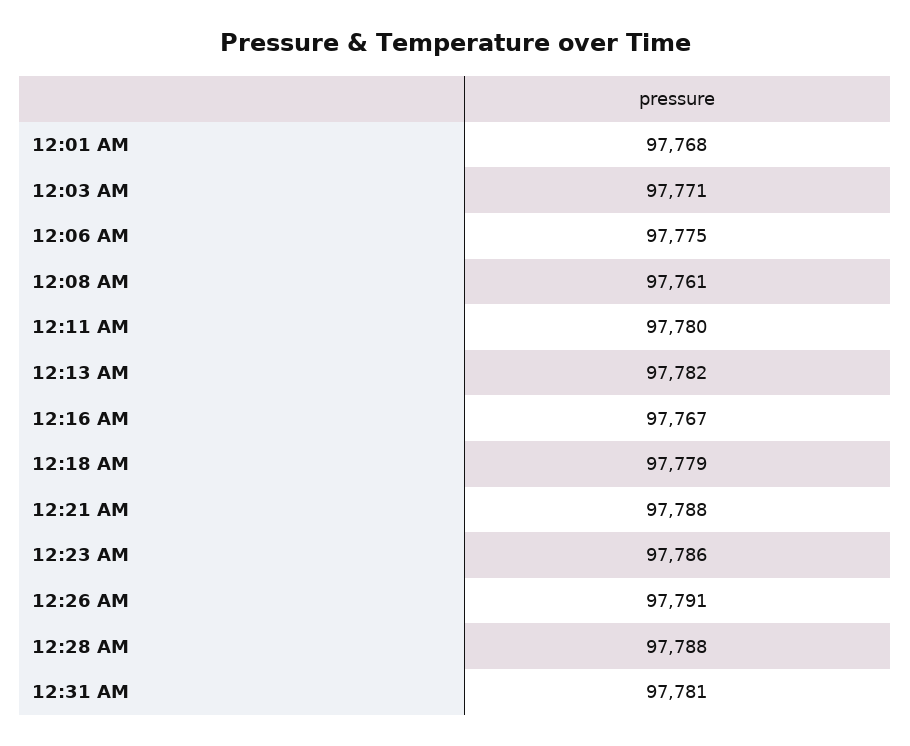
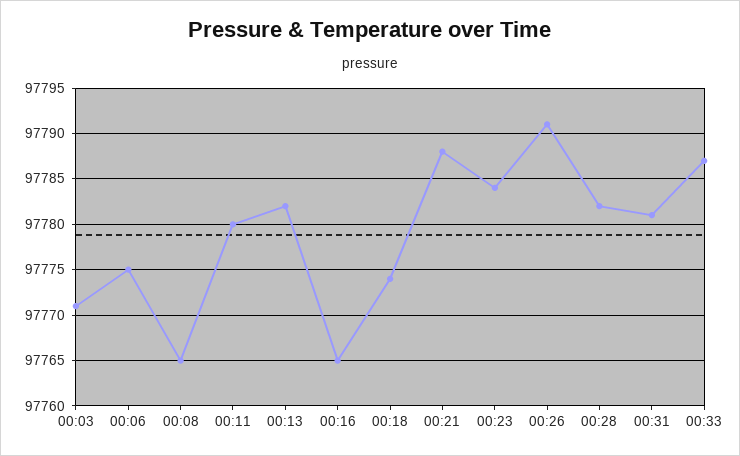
12:01 AM: 97768 -> none
12:08 AM: 97761 -> 97765
12:16 AM: 97767 -> 97765
12:18 AM: 97779 -> 97774
12:23 AM: 97786 -> 97784
12:28 AM: 97788 -> 97782
00:33: none -> 97787

